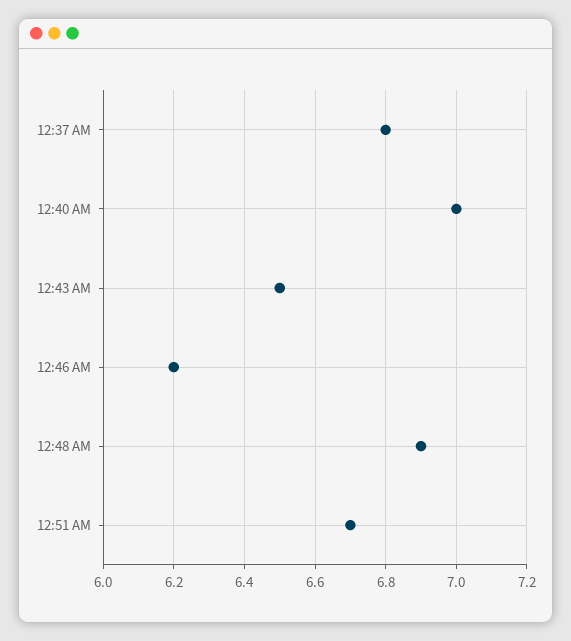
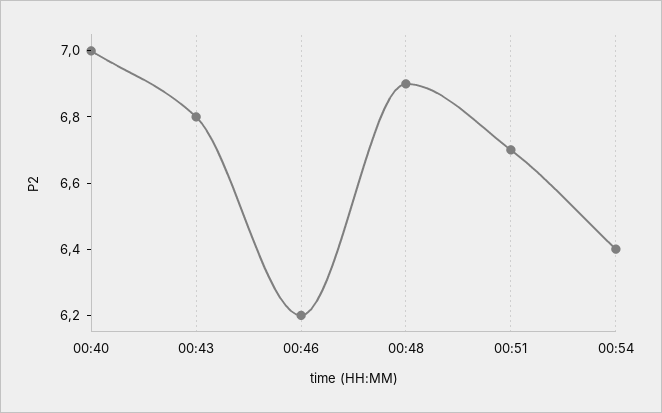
12:37 AM: 6.8 -> none
12:43 AM: 6.5 -> 6.8
00:54: none -> 6.4

